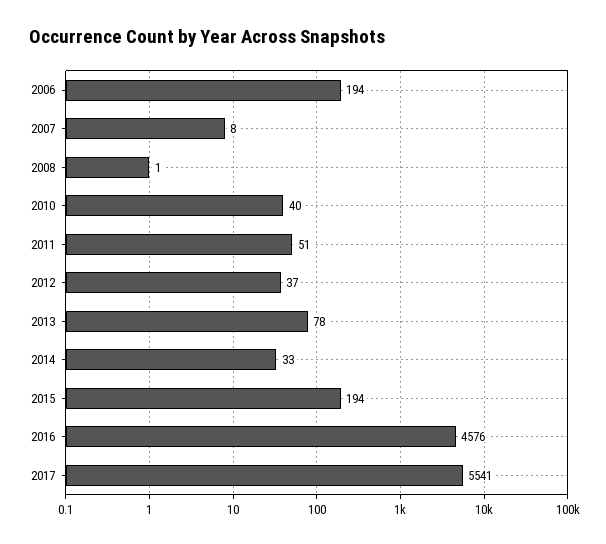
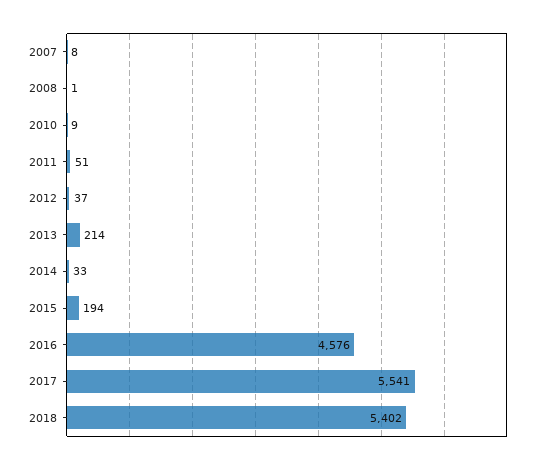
2006: 194 -> none
2010: 40 -> 9
2013: 78 -> 214
2018: none -> 5402

